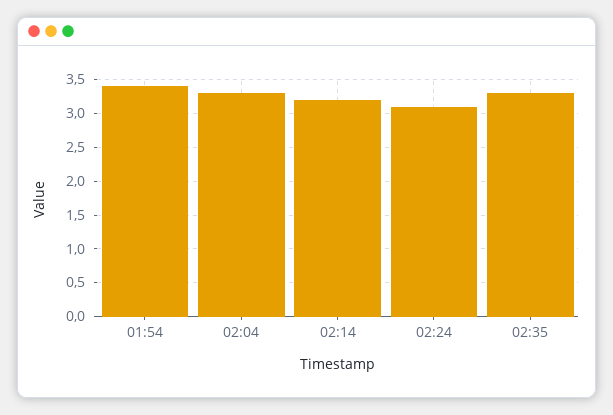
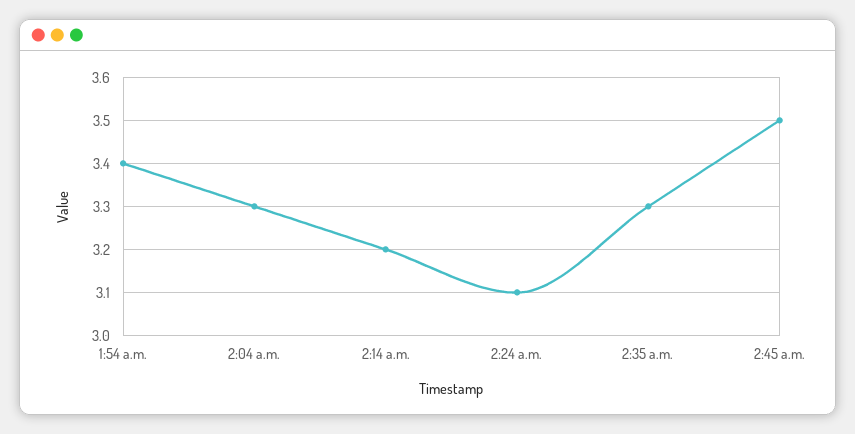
2:45 a.m.: none -> 3.5

